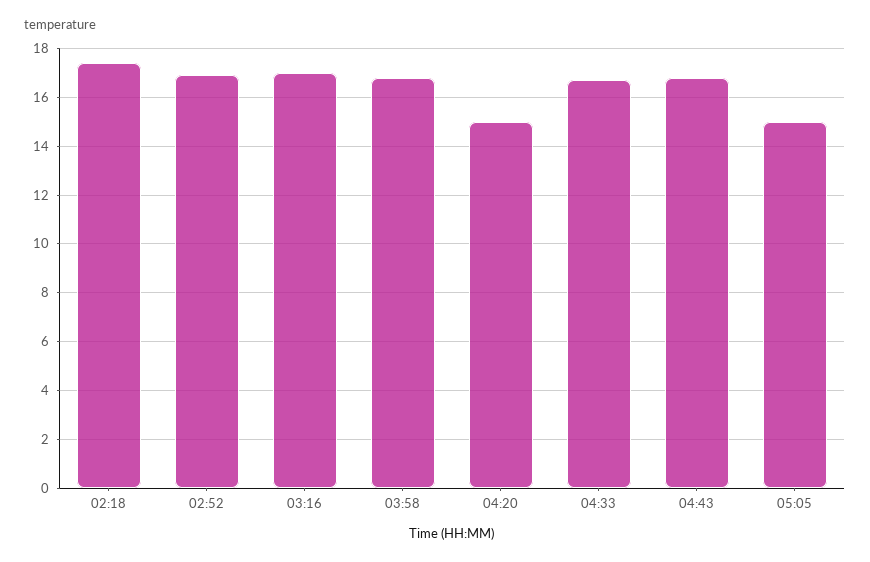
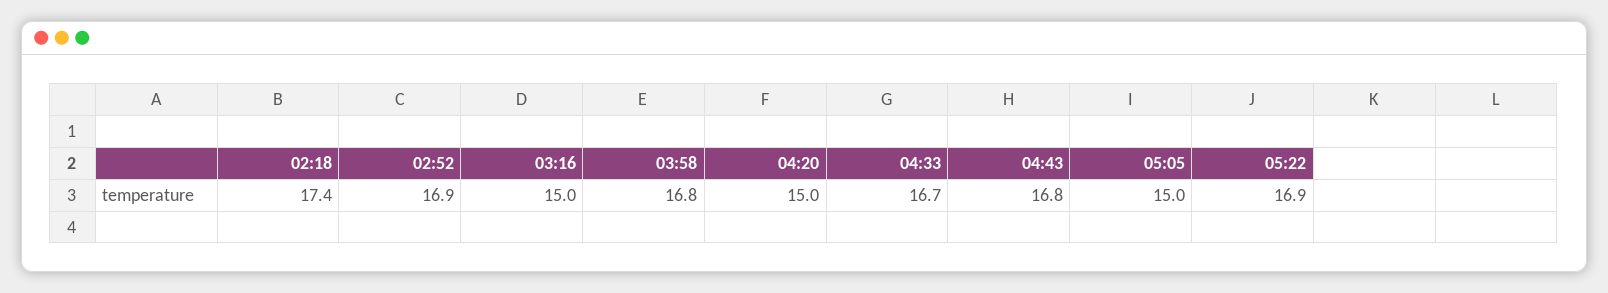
03:16: 17 -> 15
05:22: none -> 16.9

